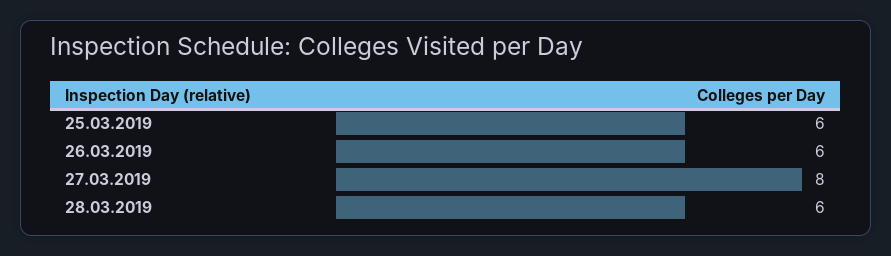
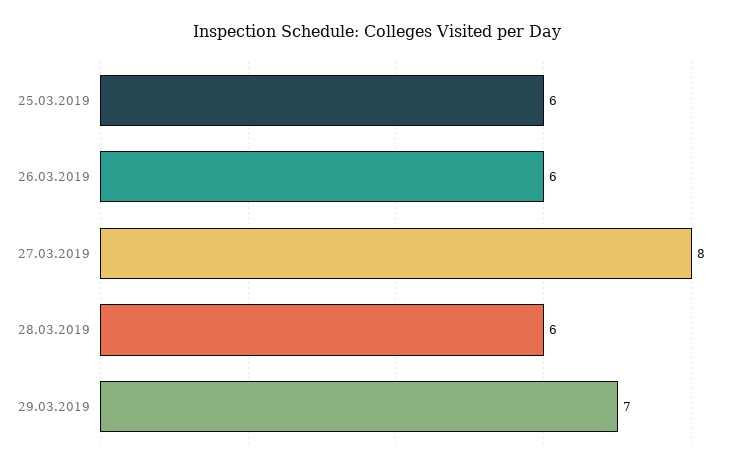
29.03.2019: none -> 7

